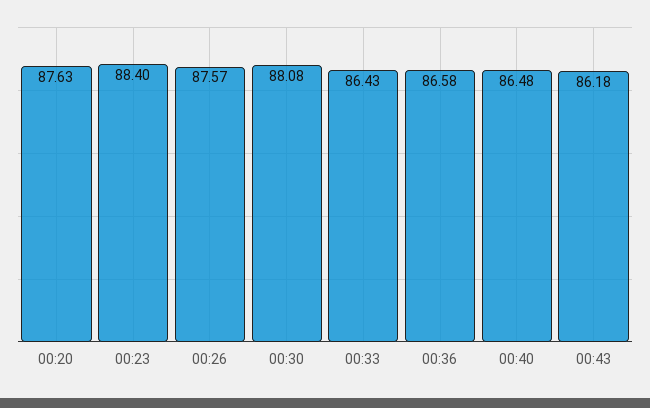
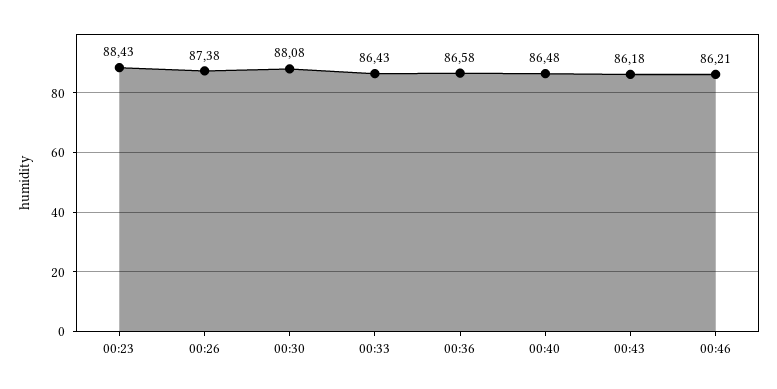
00:20: 87.63 -> none
00:23: 88.4 -> 88.43
00:26: 87.57 -> 87.38
00:46: none -> 86.21

